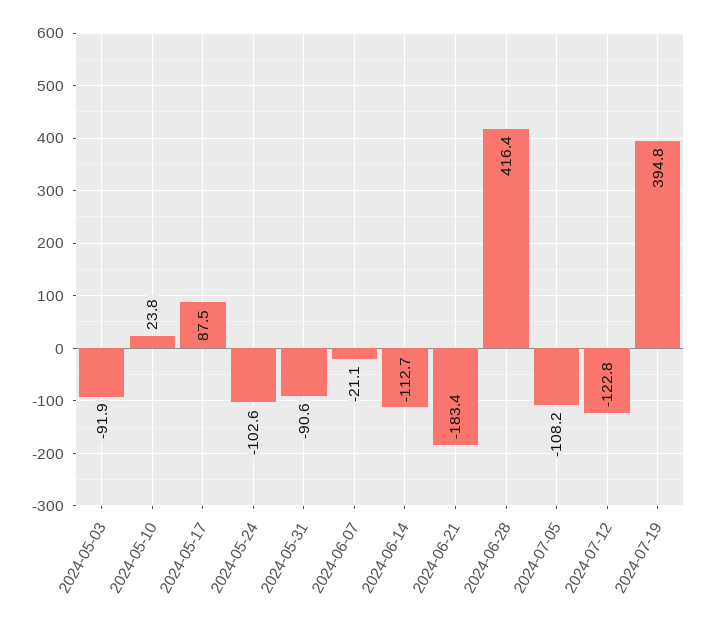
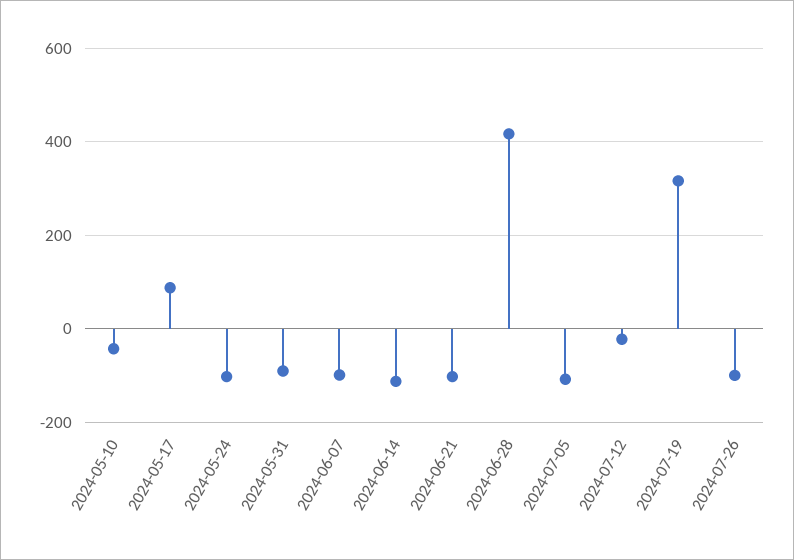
2024-05-03: -91.9 -> none
2024-05-10: 23.8 -> -40
2024-06-07: -21.1 -> -100
2024-06-21: -183.4 -> -100
2024-07-12: -122.8 -> -20
2024-07-19: 394.8 -> 320
2024-07-26: none -> -100

